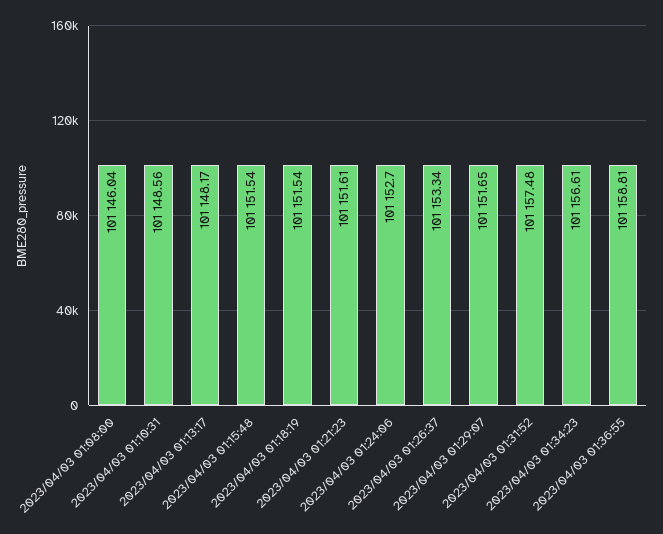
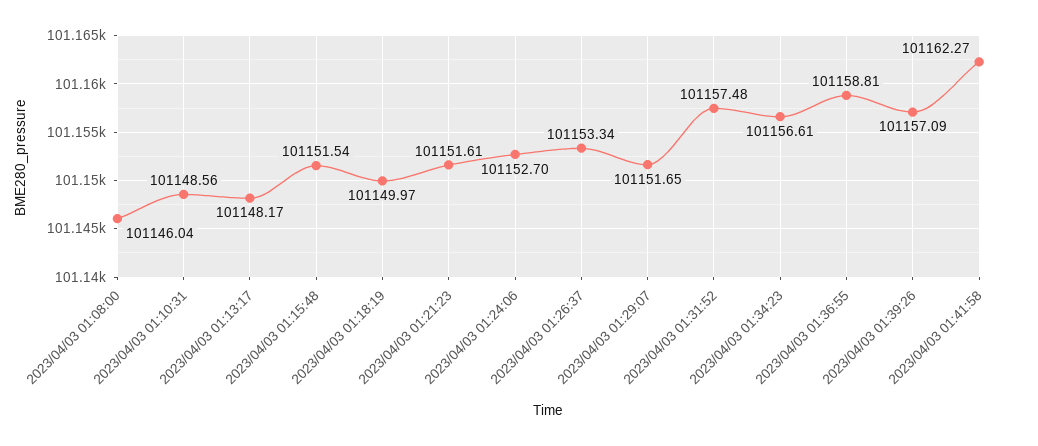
2023/04/03 01:18:19: 101151.54 -> 101149.97
2023/04/03 01:39:26: none -> 101157.09
2023/04/03 01:41:58: none -> 101162.27

